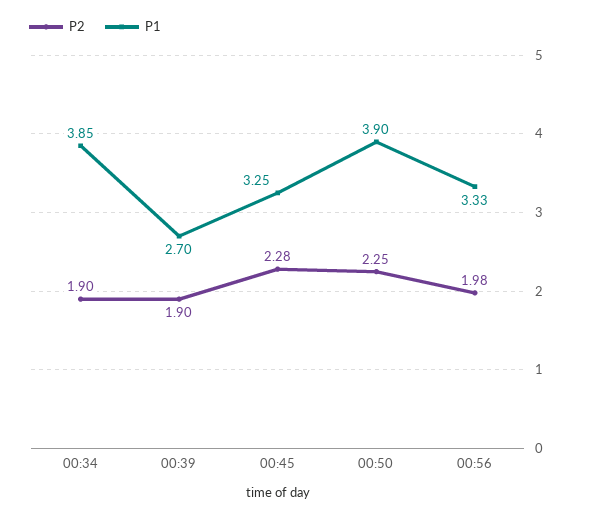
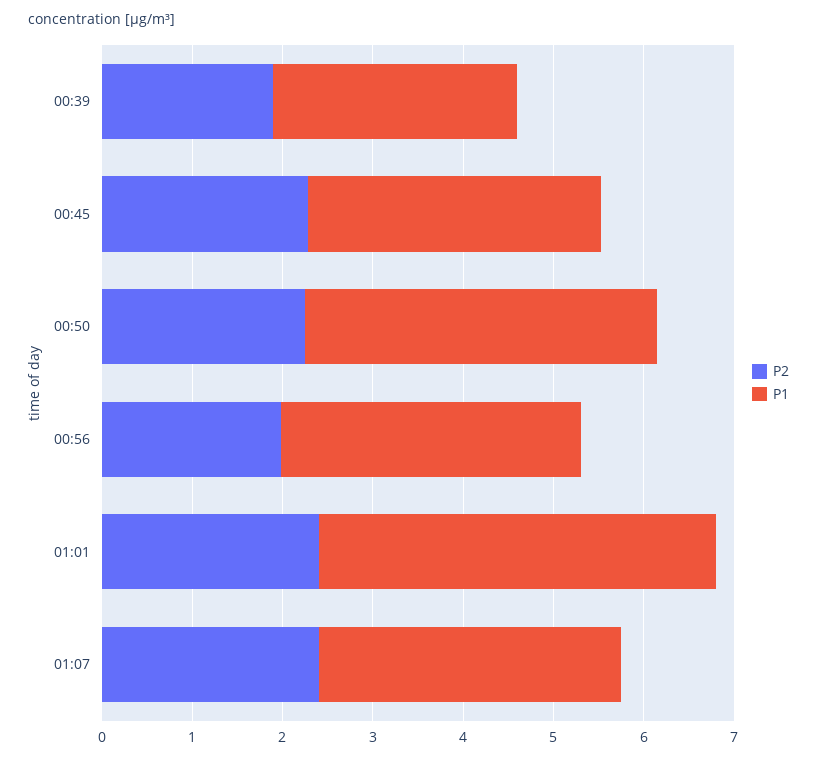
P2, 00:34: 1.9 -> none
P1, 00:34: 3.85 -> none
P2, 01:01: none -> 2.4
P1, 01:01: none -> 4.4
P2, 01:07: none -> 2.4
P1, 01:07: none -> 3.4

